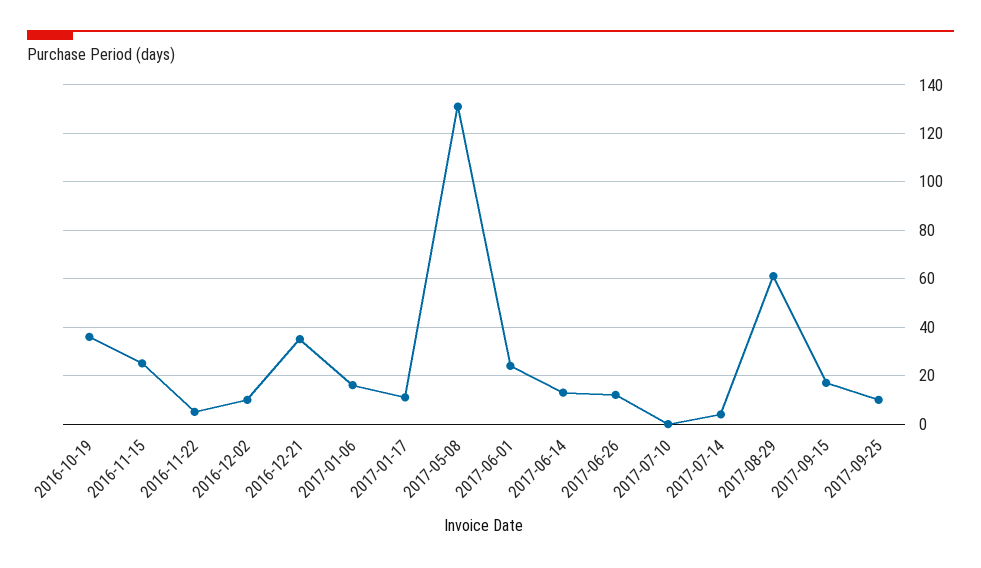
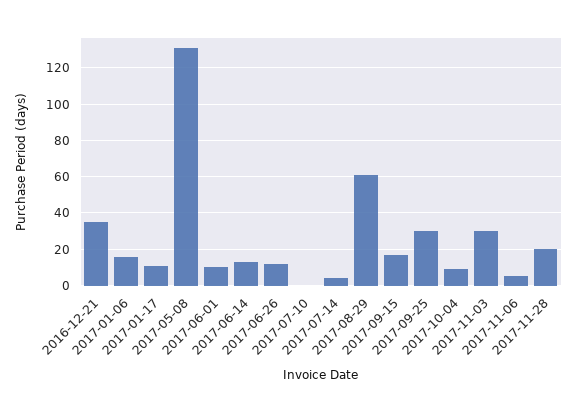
2016-10-19: 35 -> none
2016-11-15: 25 -> none
2016-11-22: 5 -> none
2016-12-02: 10 -> none
2017-06-01: 25 -> 10
2017-09-25: 10 -> 30
2017-10-04: none -> 10
2017-11-03: none -> 30
2017-11-06: none -> 5
2017-11-28: none -> 20

